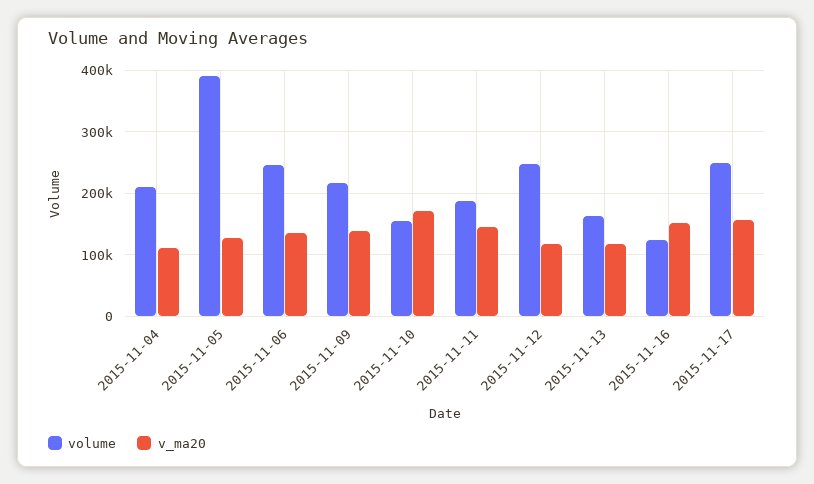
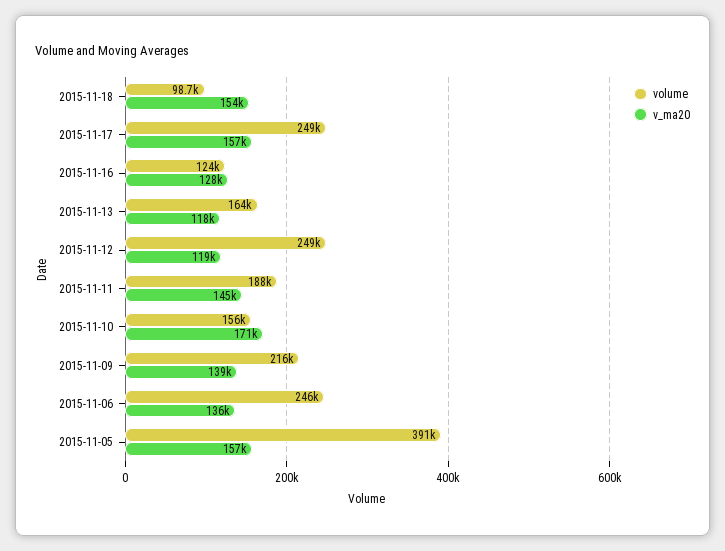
volume, 2015-11-04: 210000 -> none
v_ma20, 2015-11-04: 110000 -> none
v_ma20, 2015-11-05: 130000 -> 157000
v_ma20, 2015-11-16: 150000 -> 128000
volume, 2015-11-18: none -> 98700
v_ma20, 2015-11-18: none -> 154000

